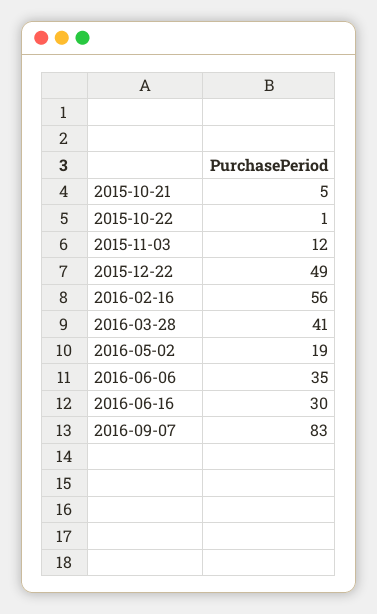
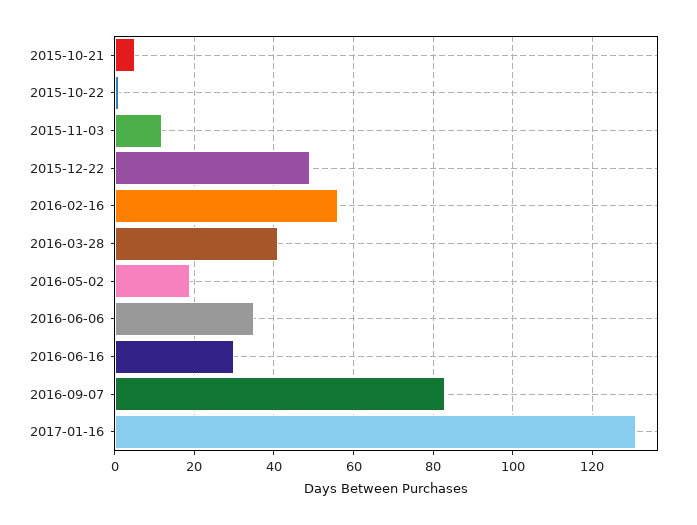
2017-01-16: none -> 130

